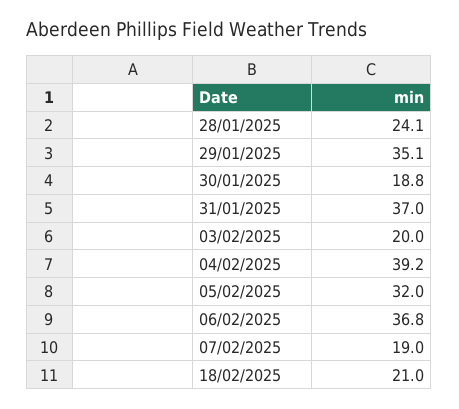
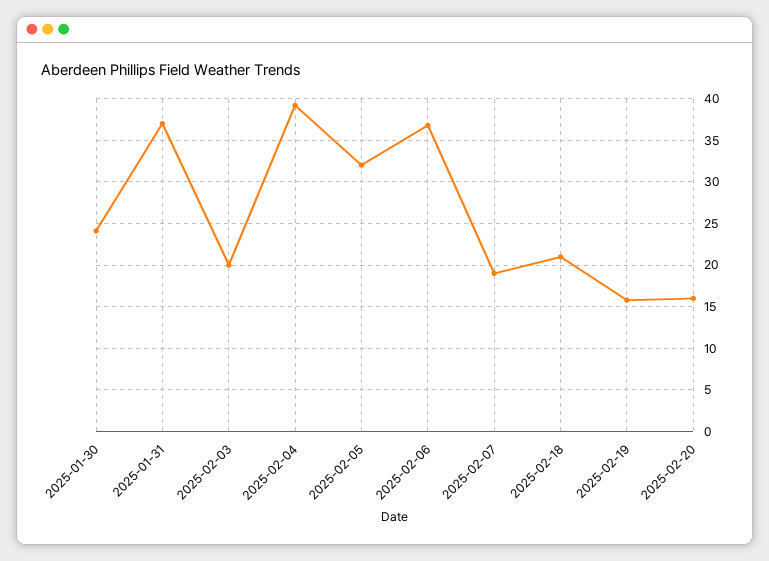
28/01/2025: 24.1 -> none
29/01/2025: 35.1 -> none
30/01/2025: 18.8 -> 24
2025-02-19: none -> 16
2025-02-20: none -> 16

